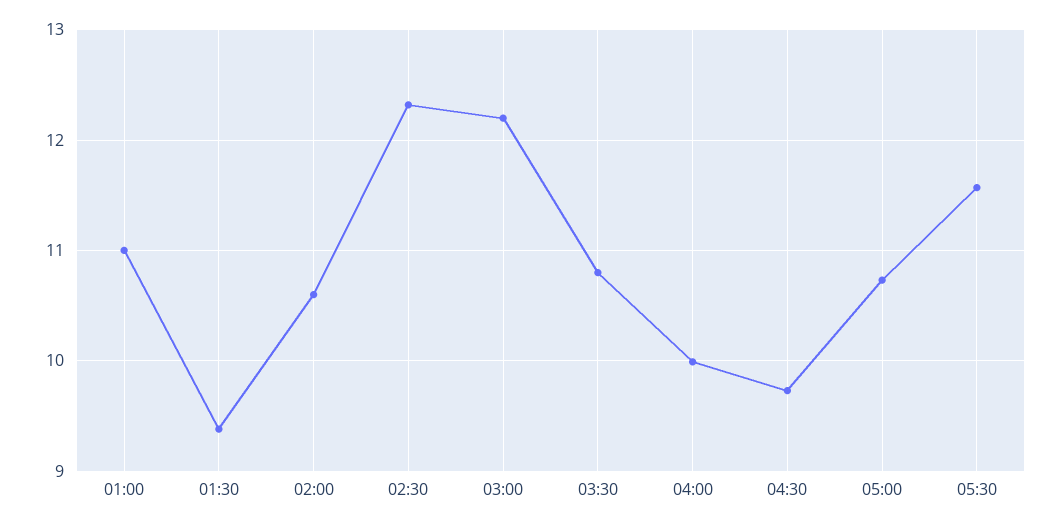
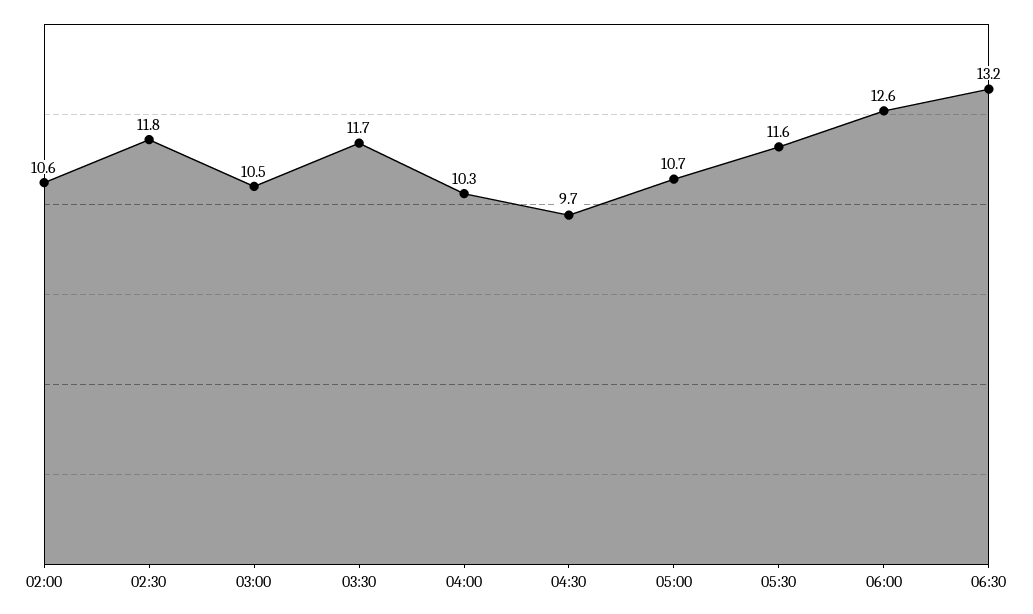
01:00: 11 -> none
01:30: 9.4 -> none
02:30: 12.3 -> 11.8
03:00: 12.2 -> 10.5
03:30: 10.8 -> 11.7
04:00: 10 -> 10.3
06:00: none -> 12.6
06:30: none -> 13.2

